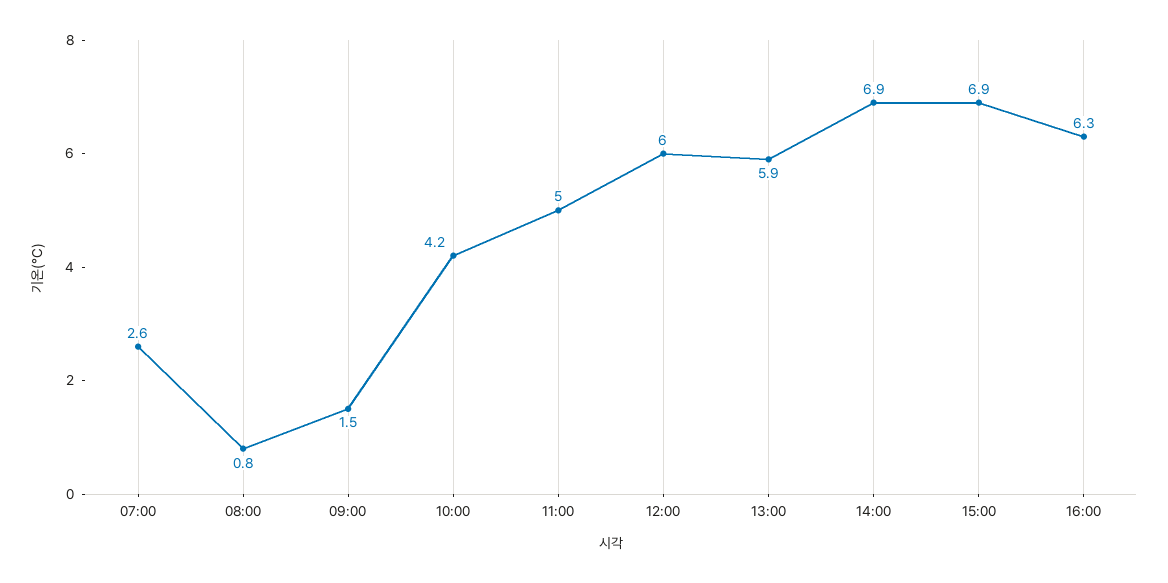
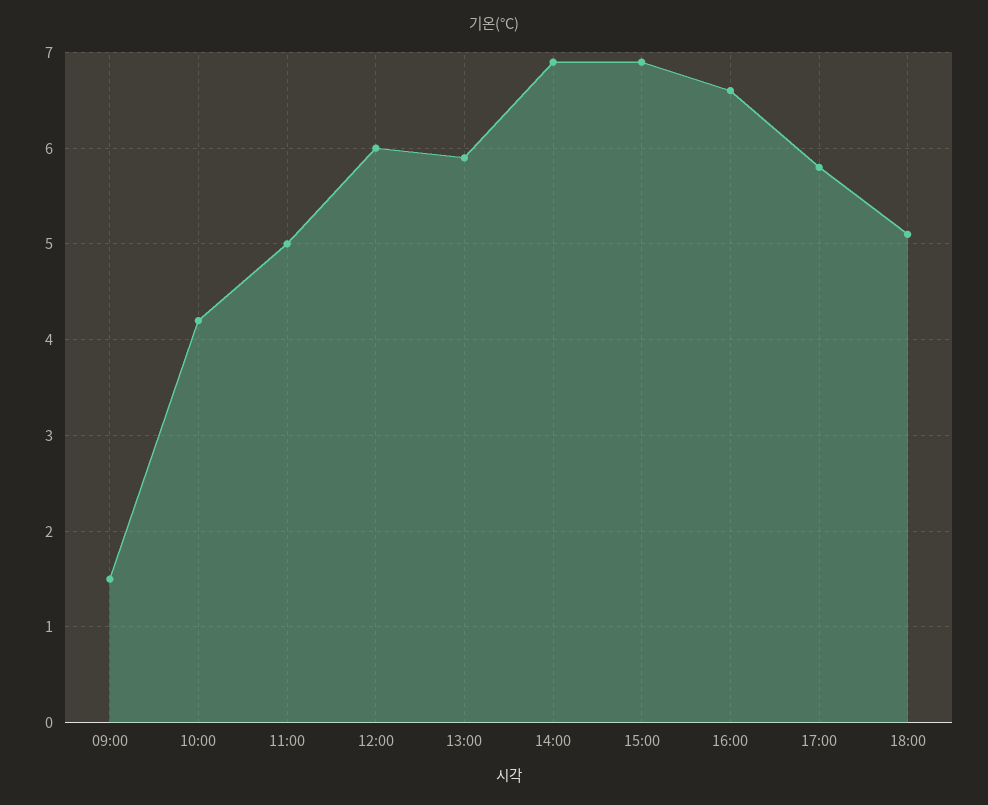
07:00: 2.6 -> none
08:00: 0.8 -> none
16:00: 6.3 -> 6.6
17:00: none -> 5.8
18:00: none -> 5.1

